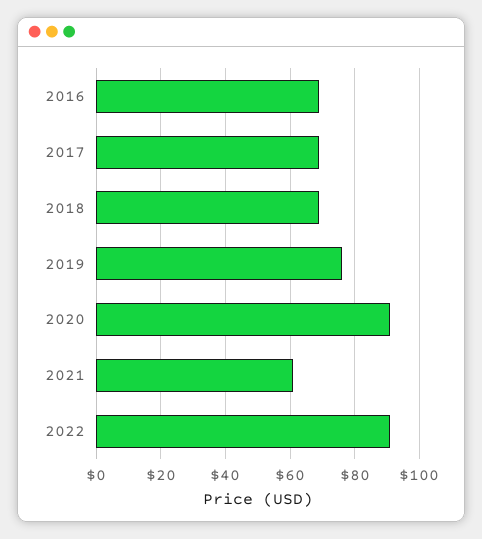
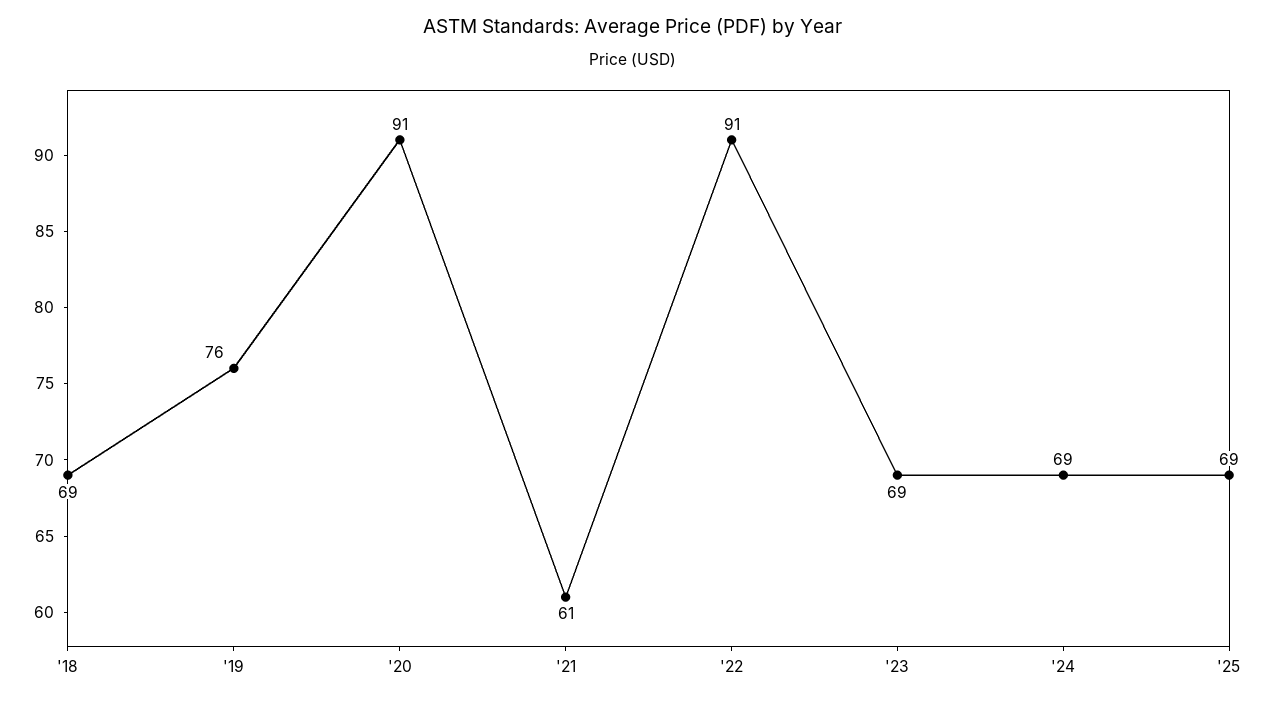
2016: 70 -> none
2017: 70 -> none
'23: none -> 69
'24: none -> 69
'25: none -> 69

